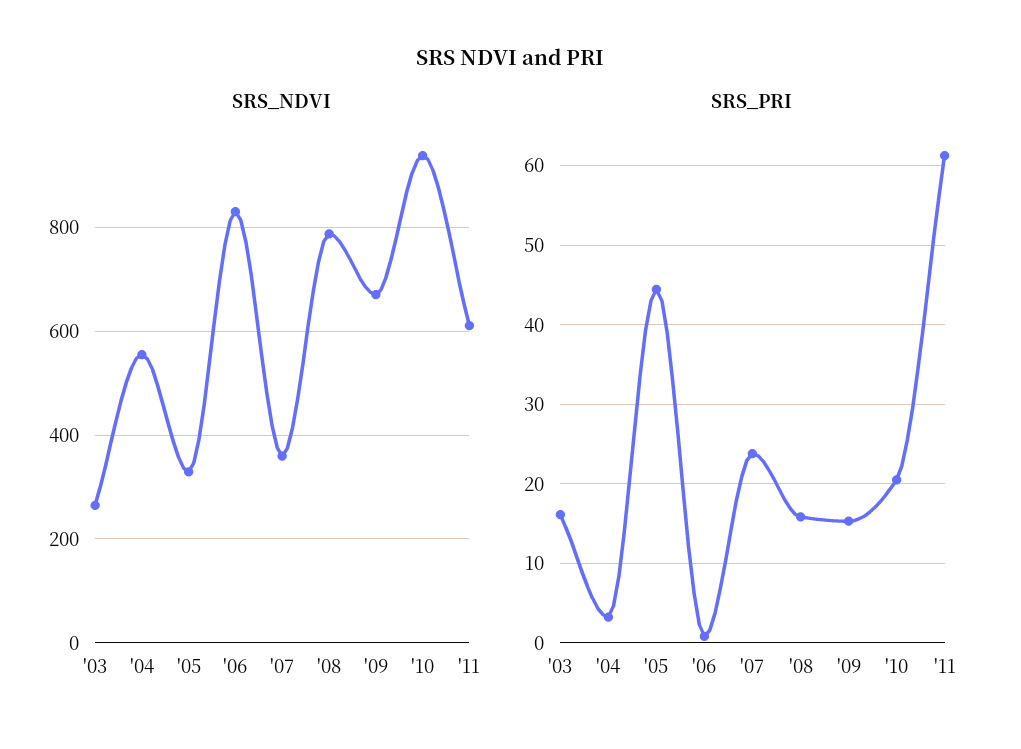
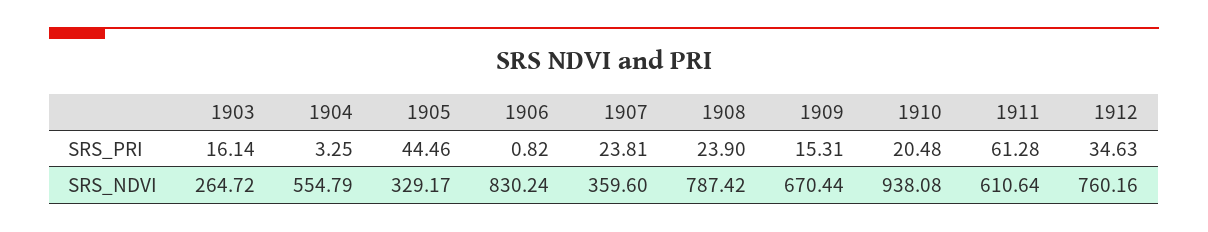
SRS_PRI, '08: 16 -> 23.9
SRS_PRI, 1912: none -> 34.63
SRS_NDVI, 1912: none -> 760.16

